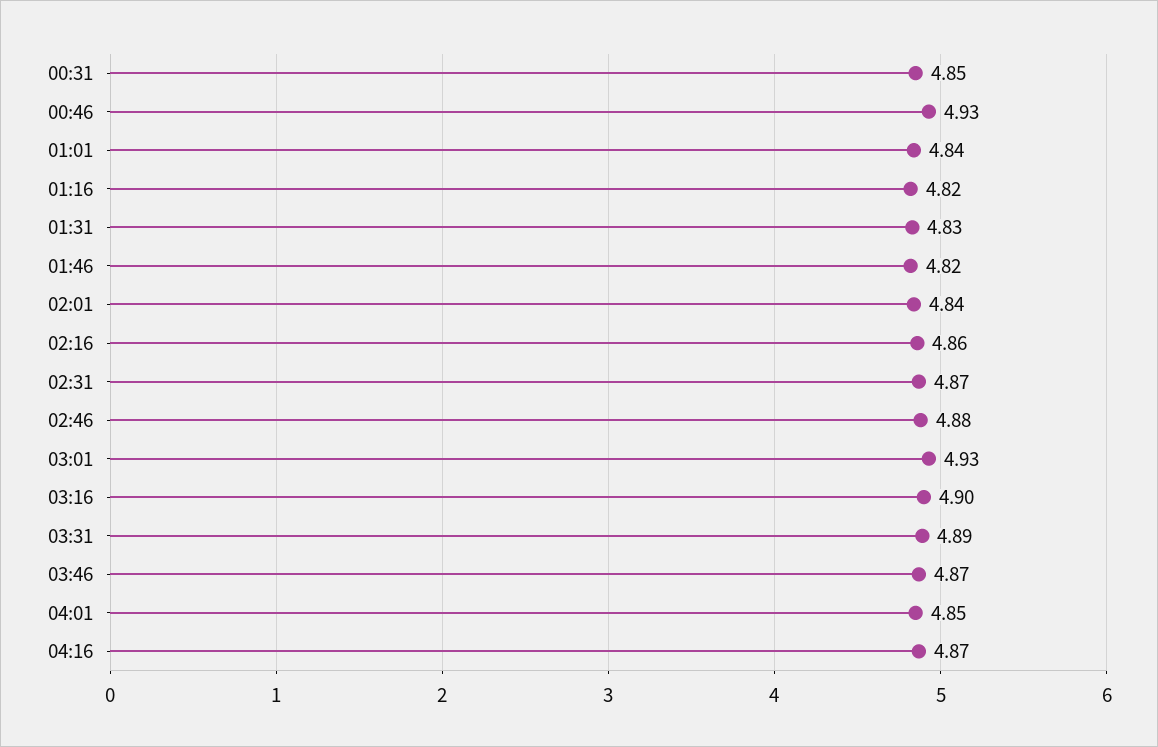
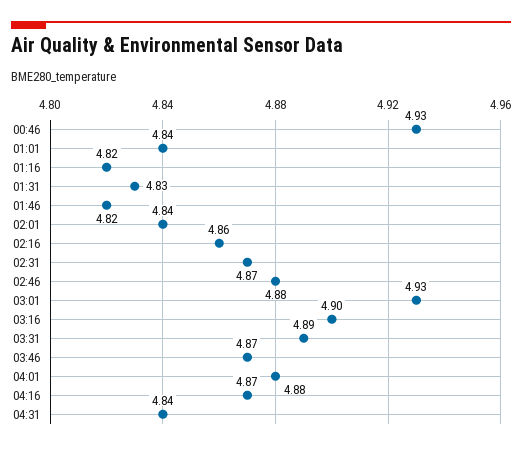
00:31: 4.85 -> none
04:01: 4.85 -> 4.88
04:31: none -> 4.84

